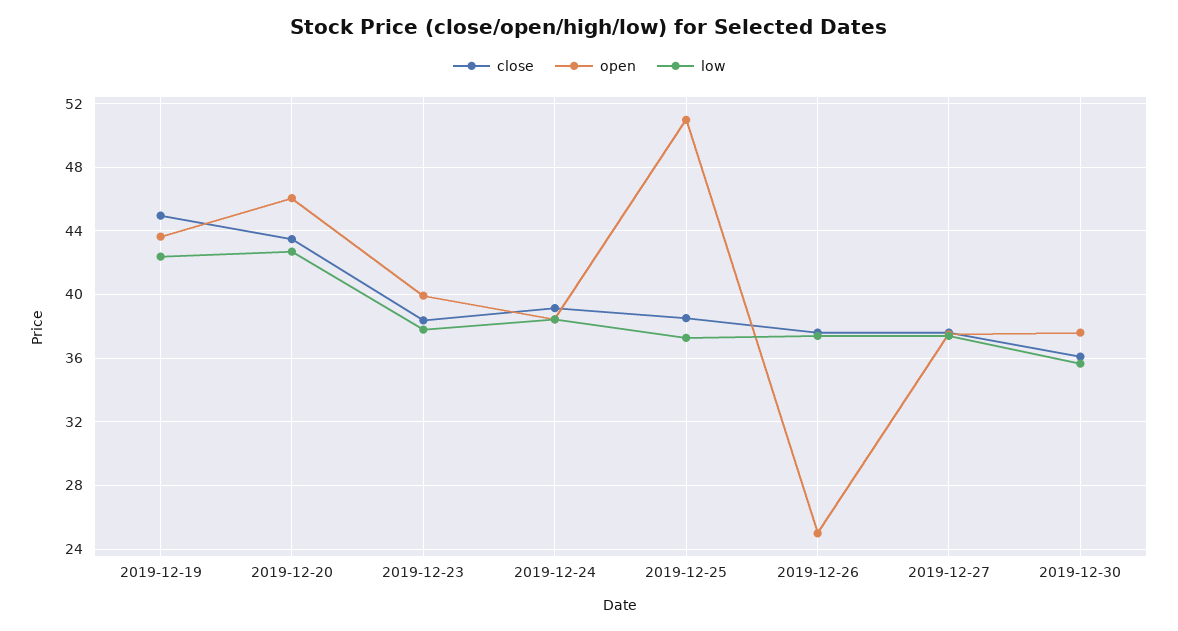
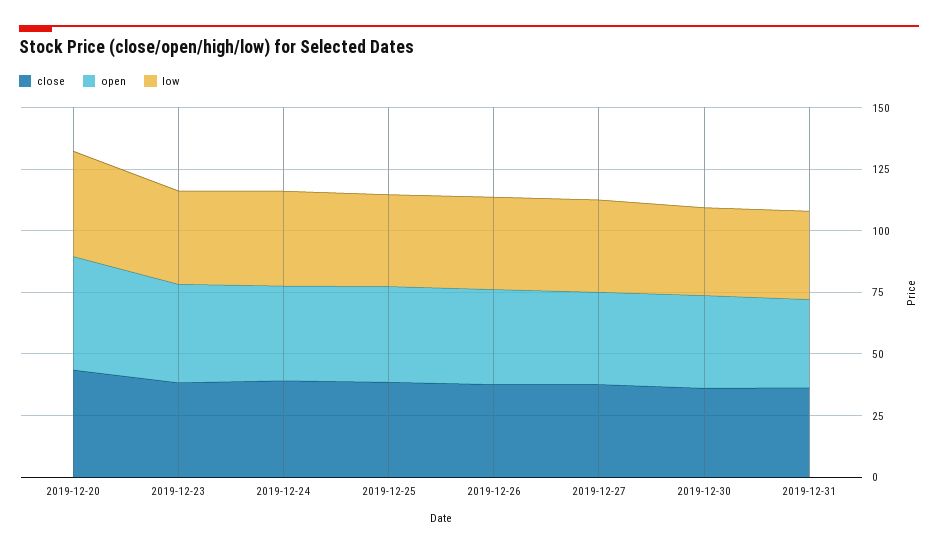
close, 2019-12-19: 45 -> none
open, 2019-12-19: 43.5 -> none
low, 2019-12-19: 42.5 -> none
open, 2019-12-25: 51 -> 40
open, 2019-12-26: 25 -> 40
close, 2019-12-31: none -> 35
open, 2019-12-31: none -> 35
low, 2019-12-31: none -> 35

